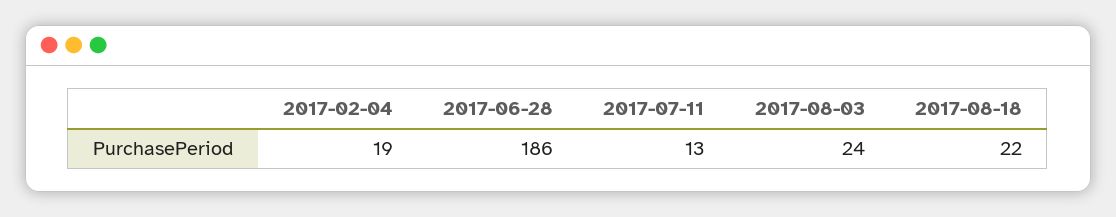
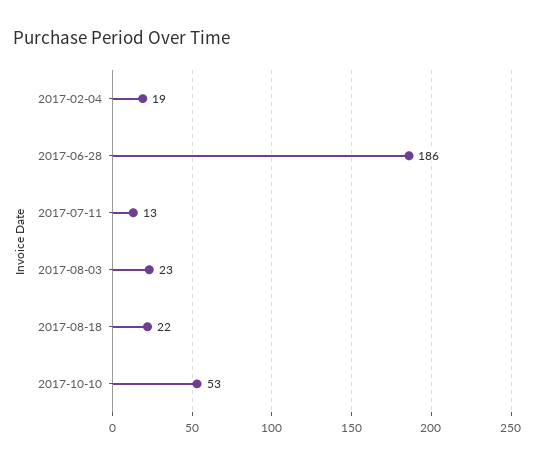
2017-08-03: 24 -> 23
2017-10-10: none -> 53

